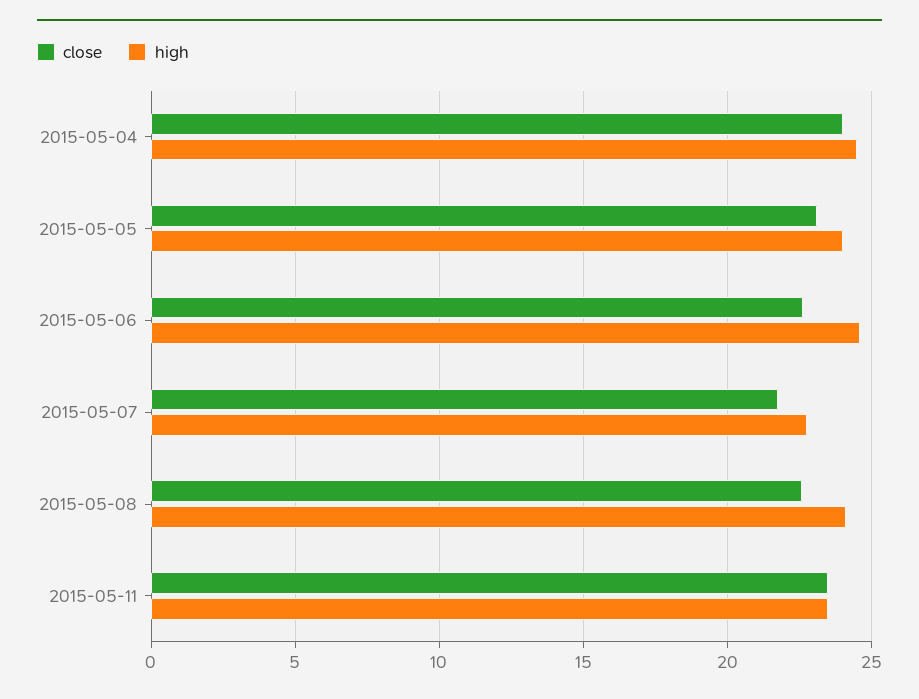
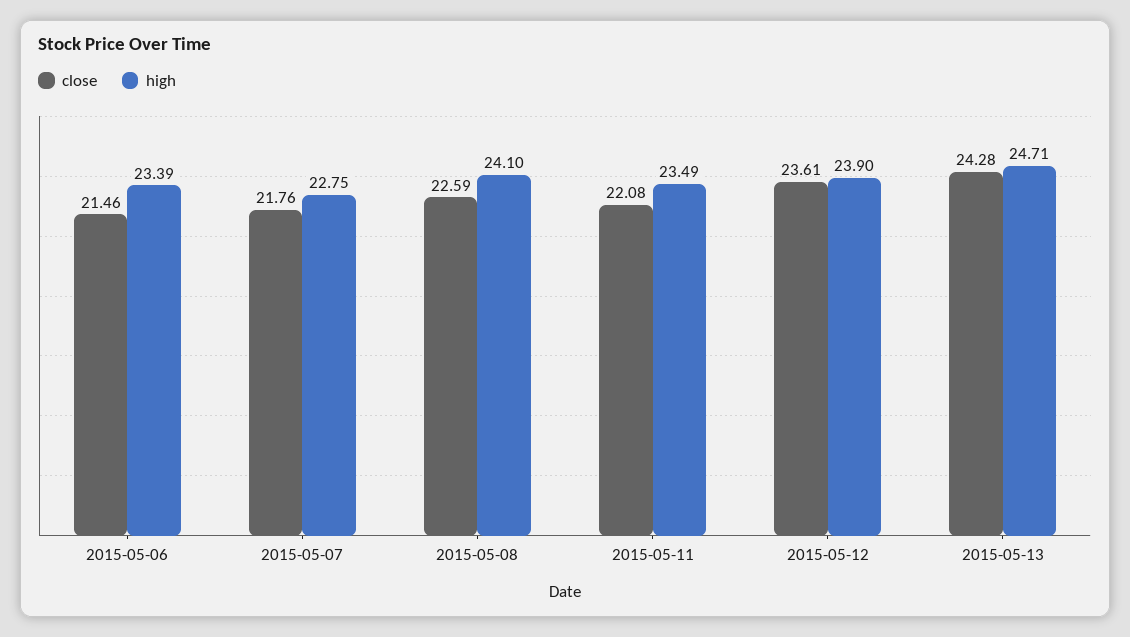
close, 2015-05-04: 24 -> none
high, 2015-05-04: 24.5 -> none
close, 2015-05-05: 23 -> none
high, 2015-05-05: 24 -> none
close, 2015-05-06: 22.5 -> 21.46
high, 2015-05-06: 24.5 -> 23.39
close, 2015-05-11: 23.5 -> 22.08
close, 2015-05-12: none -> 23.61
high, 2015-05-12: none -> 23.9
close, 2015-05-13: none -> 24.28
high, 2015-05-13: none -> 24.71

